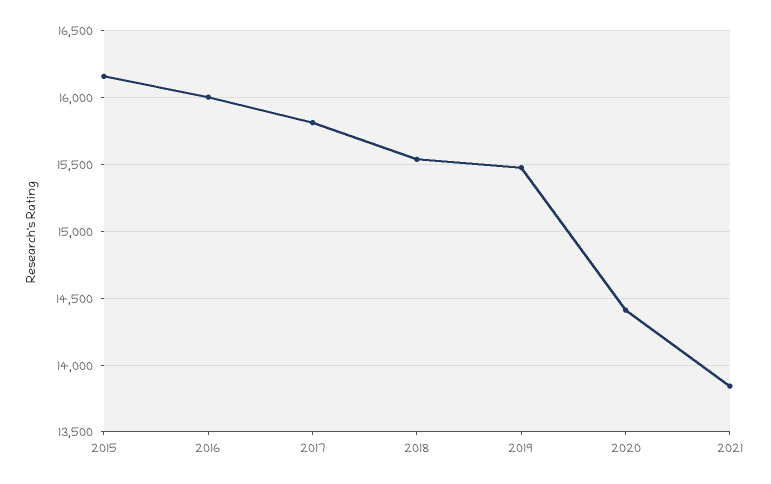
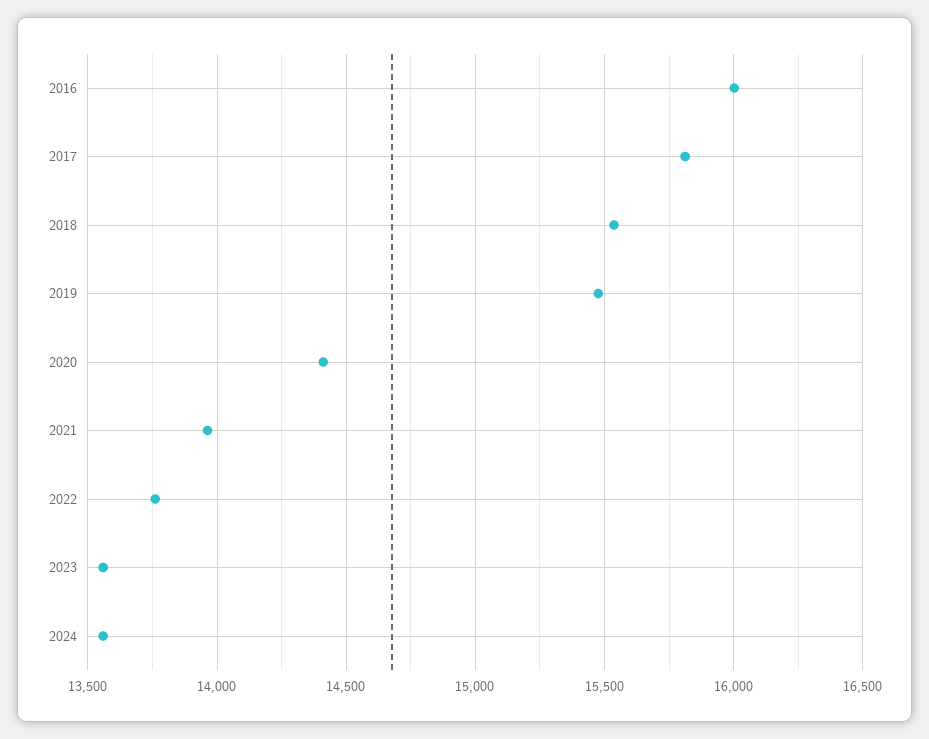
2015: 16150 -> none
2021: 13850 -> 13950
2022: none -> 13750
2023: none -> 13550
2024: none -> 13550

